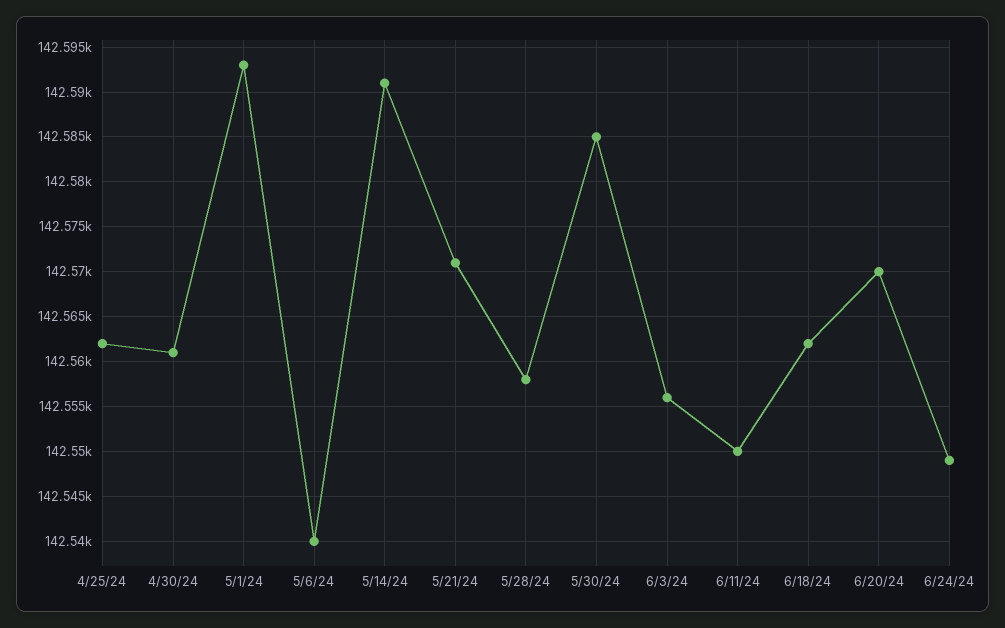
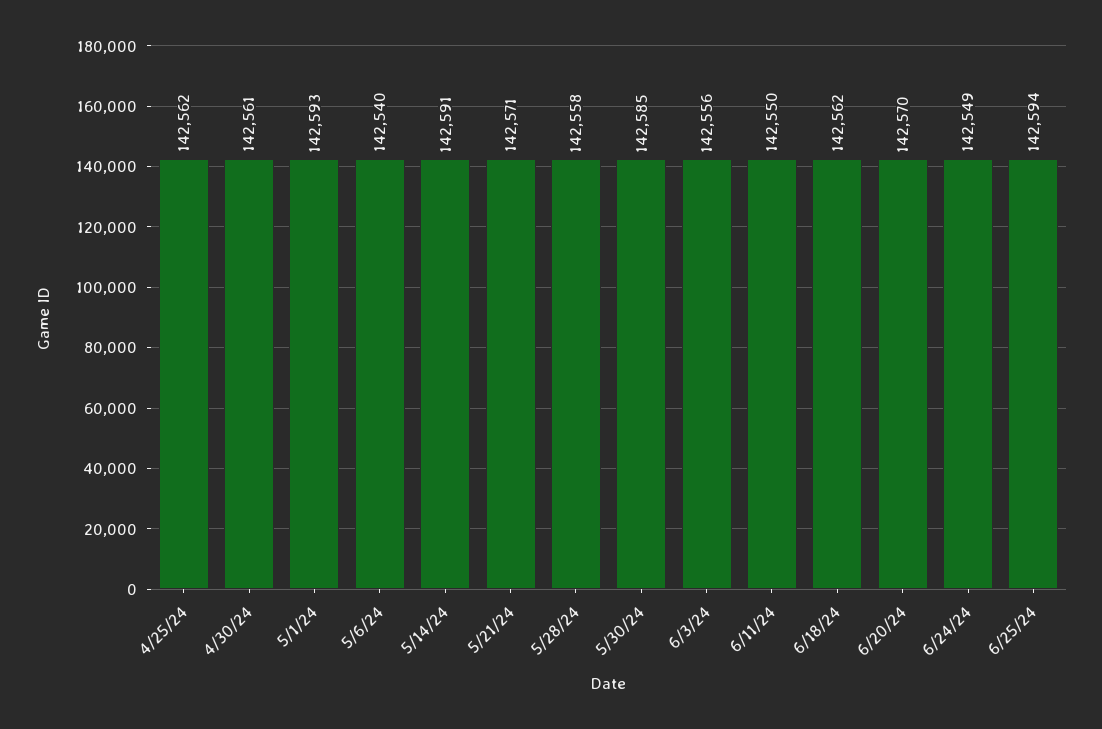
6/25/24: none -> 142594

